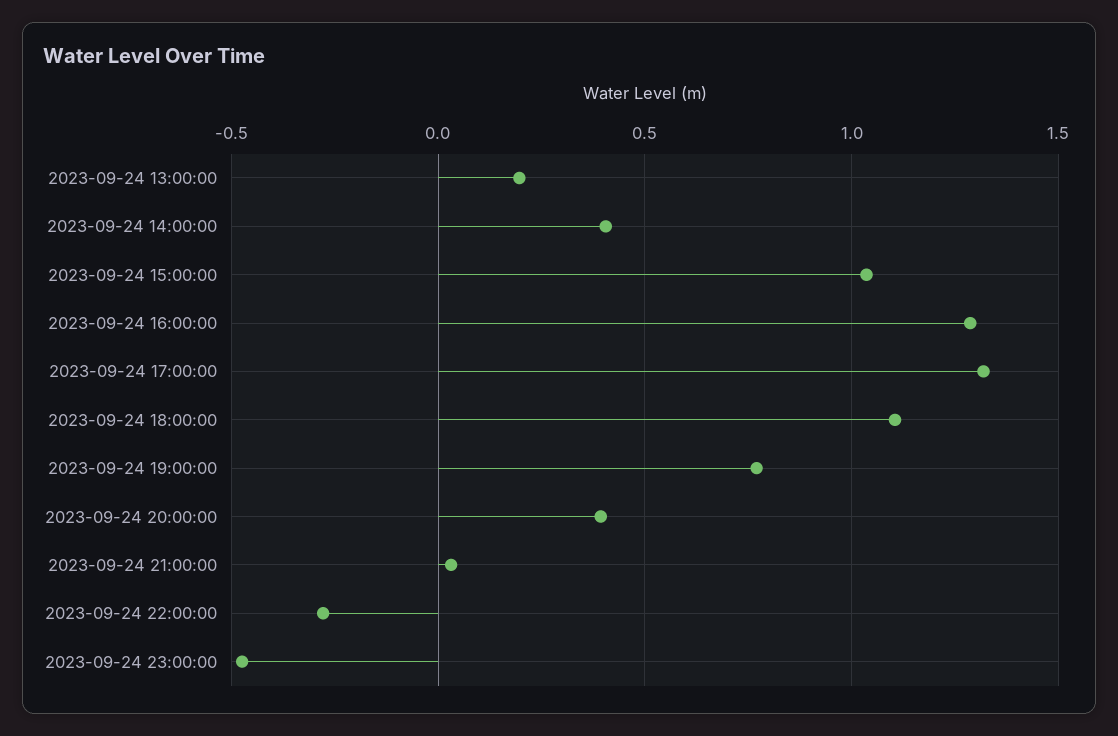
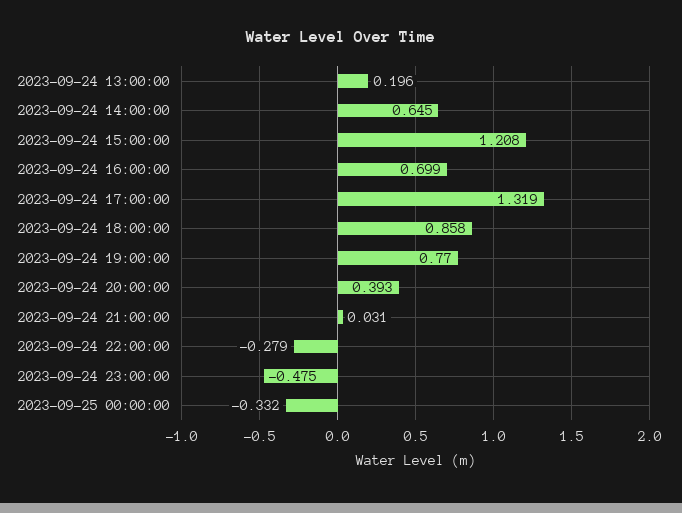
2023-09-24 14:00:00: 0.4 -> 0.645
2023-09-24 15:00:00: 1.05 -> 1.208
2023-09-24 16:00:00: 1.3 -> 0.699
2023-09-24 18:00:00: 1.1 -> 0.858
2023-09-25 00:00:00: none -> -0.332

